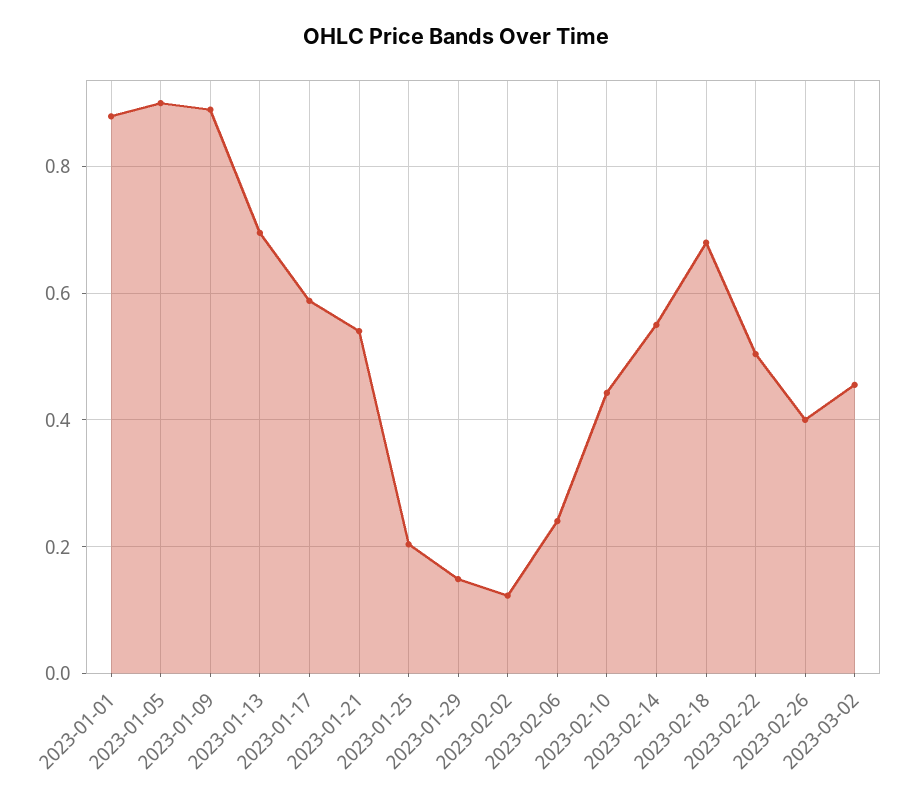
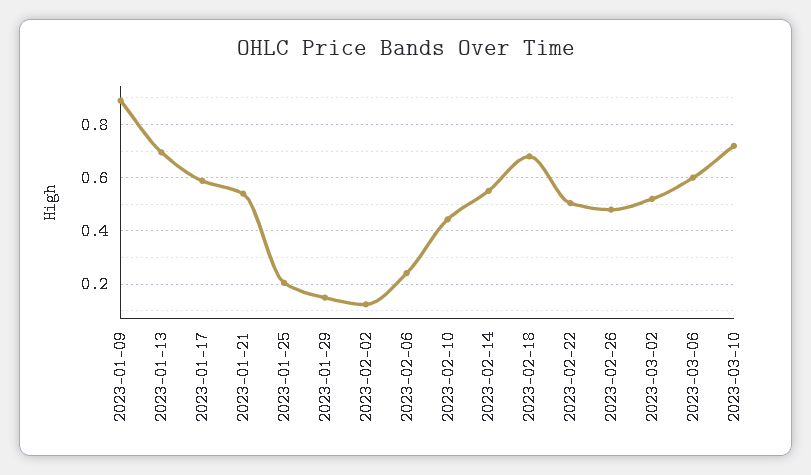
2023-01-01: 0.88 -> none
2023-01-05: 0.9 -> none
2023-02-26: 0.4 -> 0.475
2023-03-02: 0.46 -> 0.525
2023-03-06: none -> 0.6
2023-03-10: none -> 0.725

